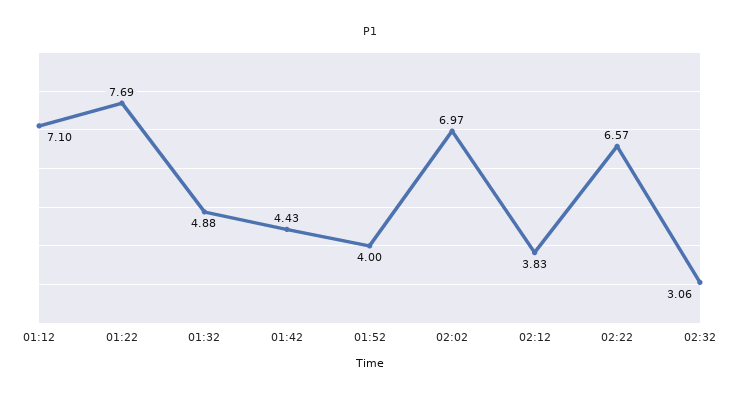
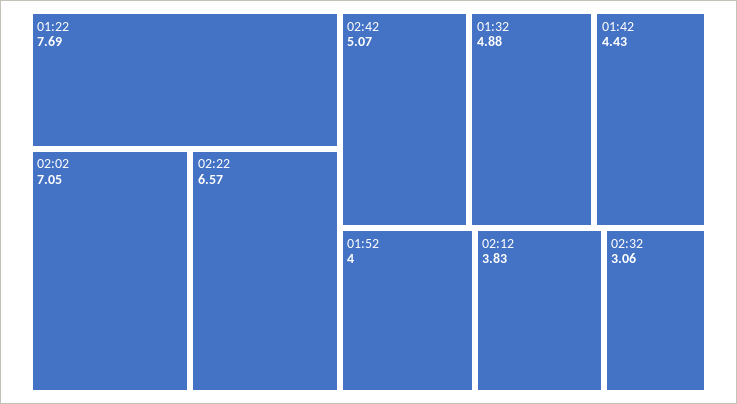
01:12: 7.1 -> none
02:02: 6.97 -> 7.05
02:42: none -> 5.07

